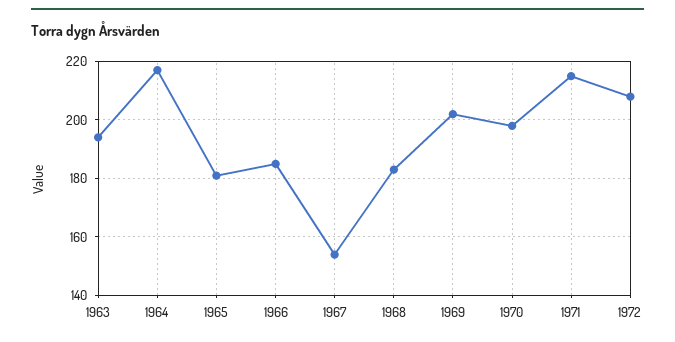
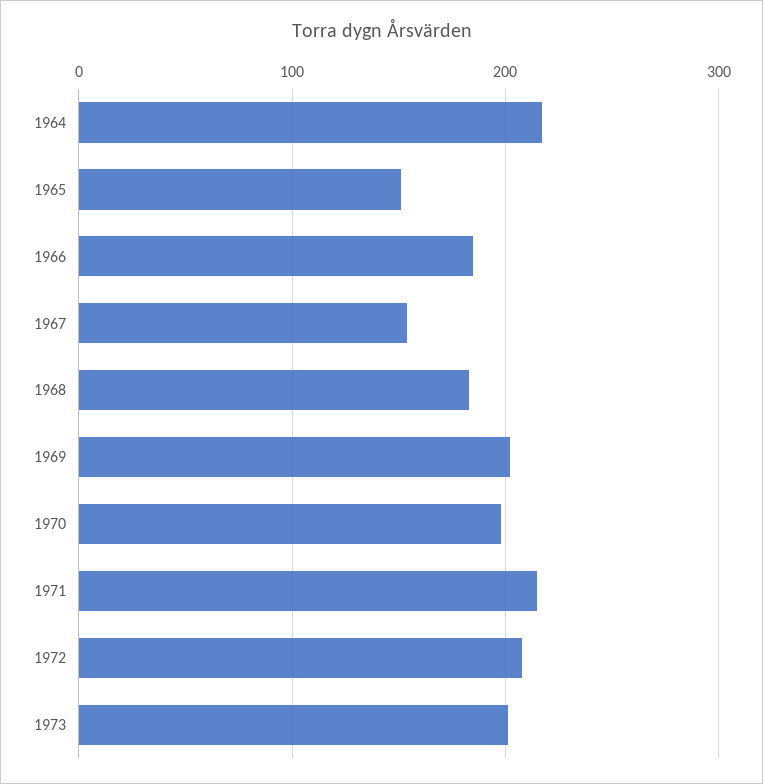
1963: 195 -> none
1965: 180 -> 150
1973: none -> 200

